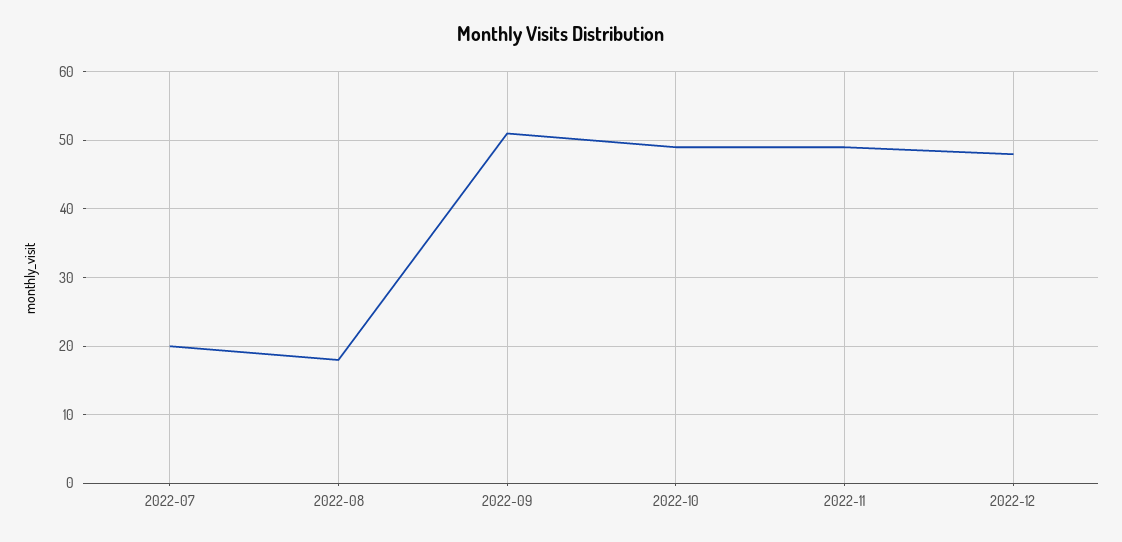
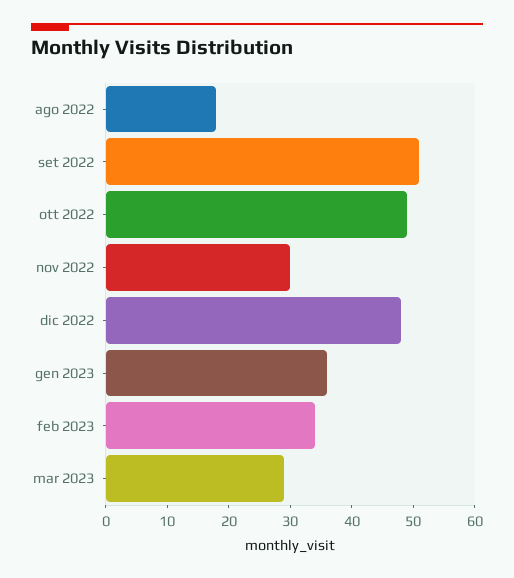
2022-07: 20 -> none
2022-11: 49 -> 30
gen 2023: none -> 35
feb 2023: none -> 35
mar 2023: none -> 30

